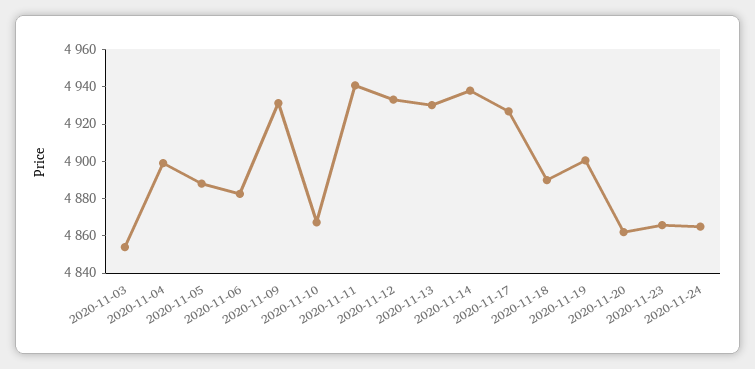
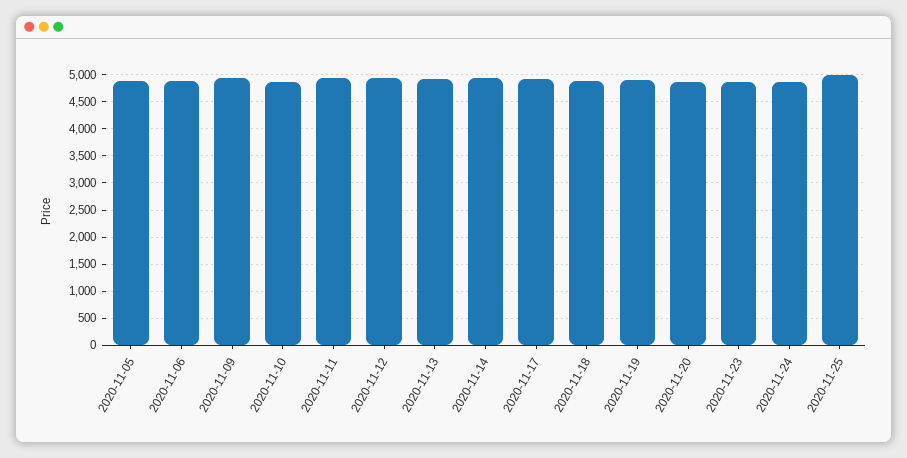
2020-11-03: 4855 -> none
2020-11-04: 4900 -> none
2020-11-25: none -> 5000

